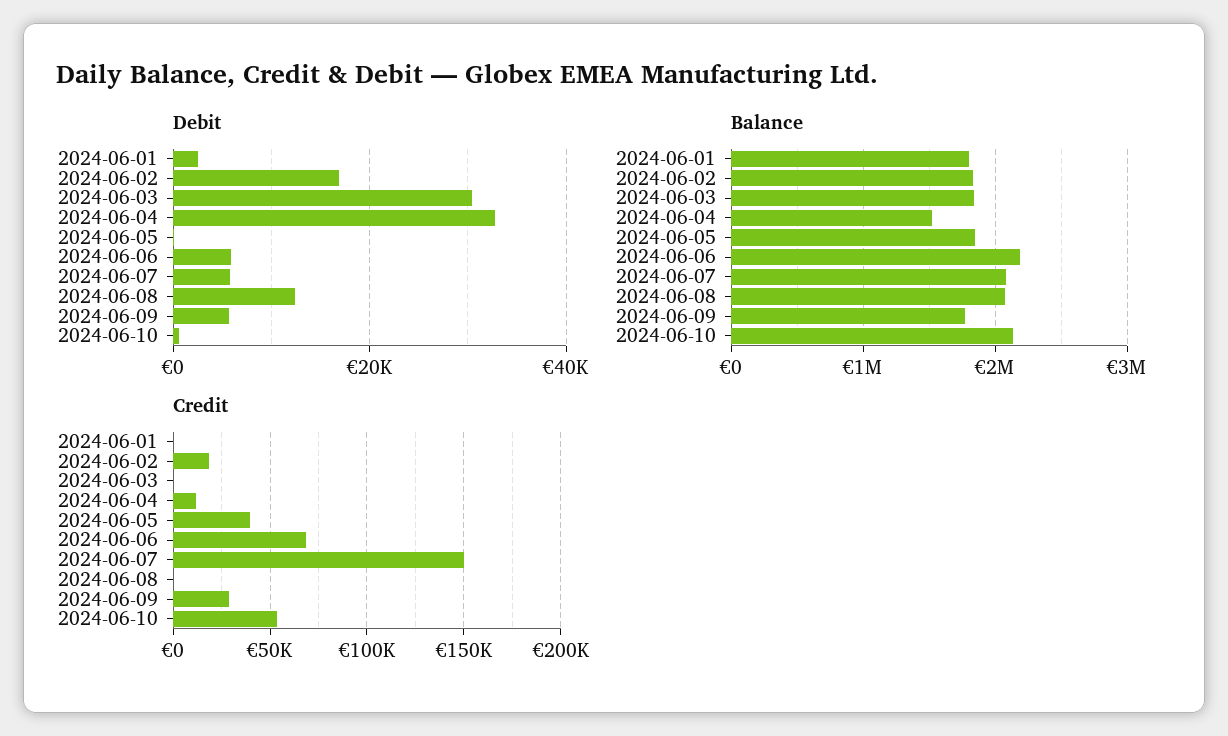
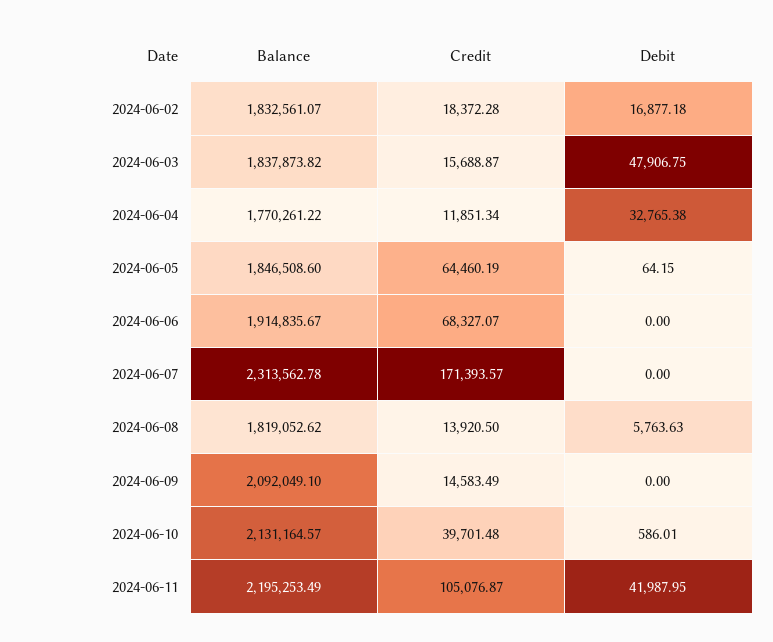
Debit, 2024-06-01: 2000 -> none
Debit, 2024-06-03: 30000 -> 47906.75
Debit, 2024-06-06: 6000 -> 0
Debit, 2024-06-07: 6000 -> 0
Debit, 2024-06-08: 12000 -> 5763.63
Debit, 2024-06-09: 6000 -> 0
Balance, 2024-06-01: 1800000 -> none
Balance, 2024-06-04: 1500000 -> 1770261.22
Balance, 2024-06-06: 2200000 -> 1914835.67
Balance, 2024-06-07: 2100000 -> 2313562.78
Balance, 2024-06-08: 2100000 -> 1819052.62
Balance, 2024-06-09: 1800000 -> 2092049.1
Credit, 2024-06-01: 0 -> none
Credit, 2024-06-03: 0 -> 15688.87
Credit, 2024-06-05: 40000 -> 64460.19
Credit, 2024-06-07: 150000 -> 171393.57
Credit, 2024-06-08: 0 -> 13920.5
Credit, 2024-06-09: 30000 -> 14583.49
Credit, 2024-06-10: 55000 -> 39701.48
Balance, 2024-06-11: none -> 2195253.49
Credit, 2024-06-11: none -> 105076.87
Debit, 2024-06-11: none -> 41987.95

